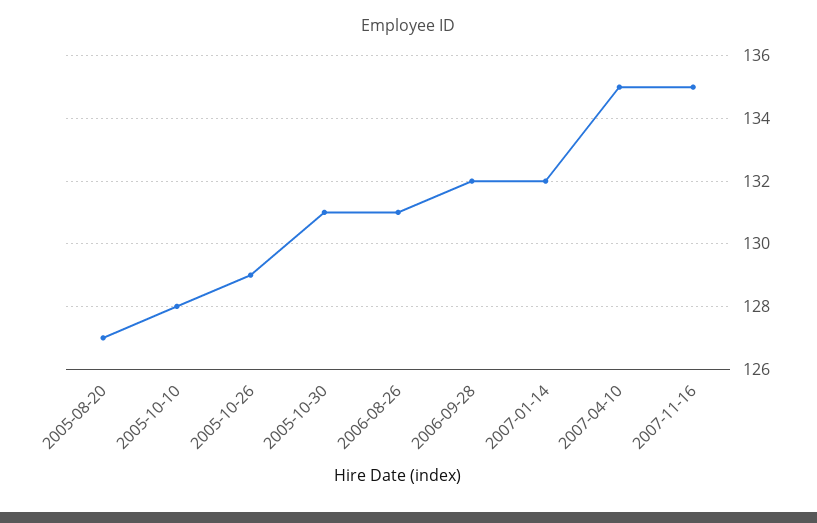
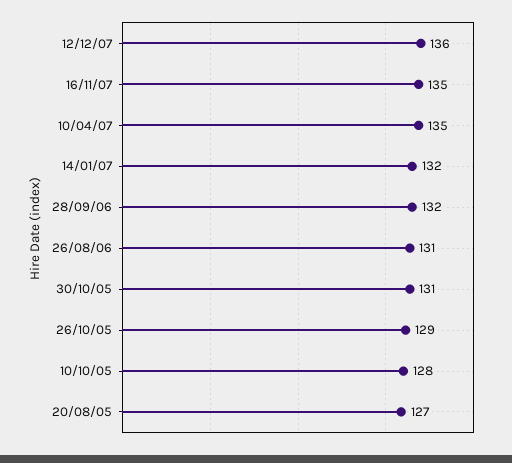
12/12/07: none -> 136

